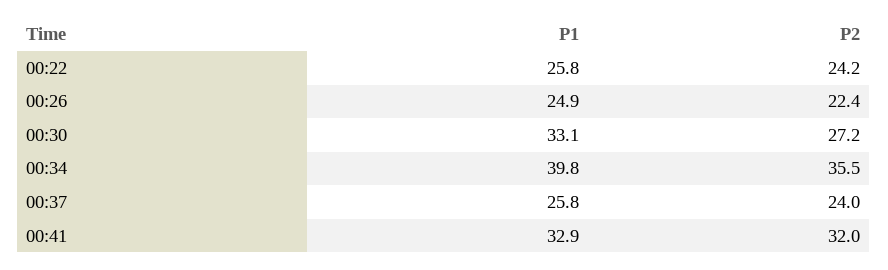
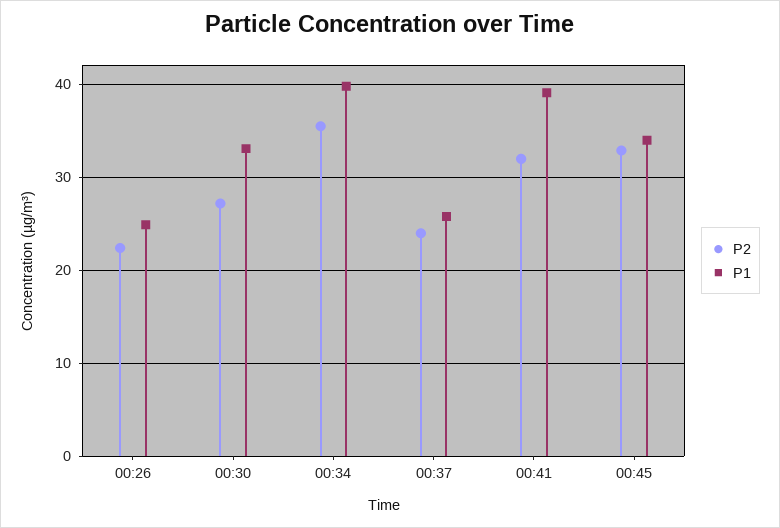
P1, 00:22: 25.8 -> none
P2, 00:22: 24.2 -> none
P1, 00:41: 32.9 -> 39
P2, 00:45: none -> 33
P1, 00:45: none -> 34

